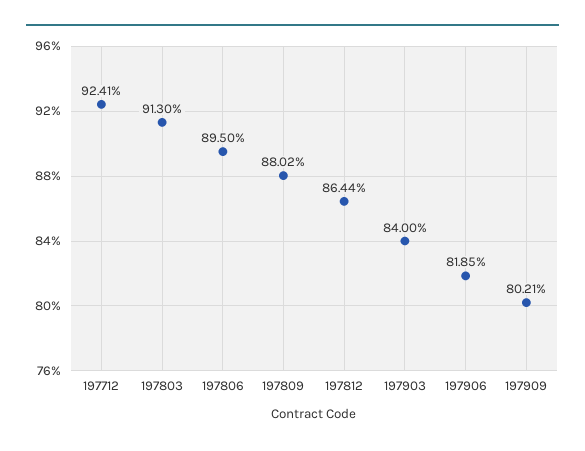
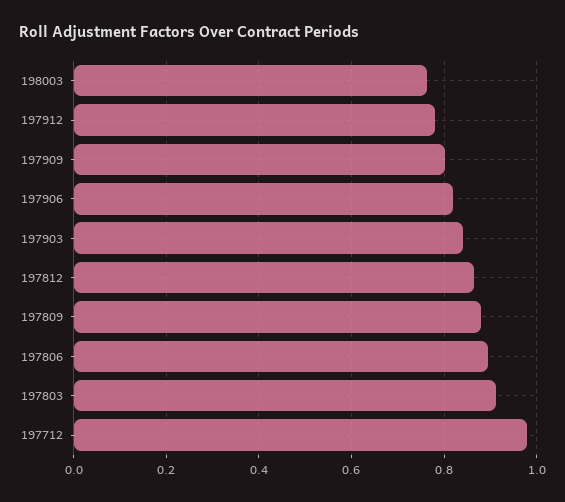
197712: 0.9241 -> 0.98
198003: none -> 0.76
197912: none -> 0.78

